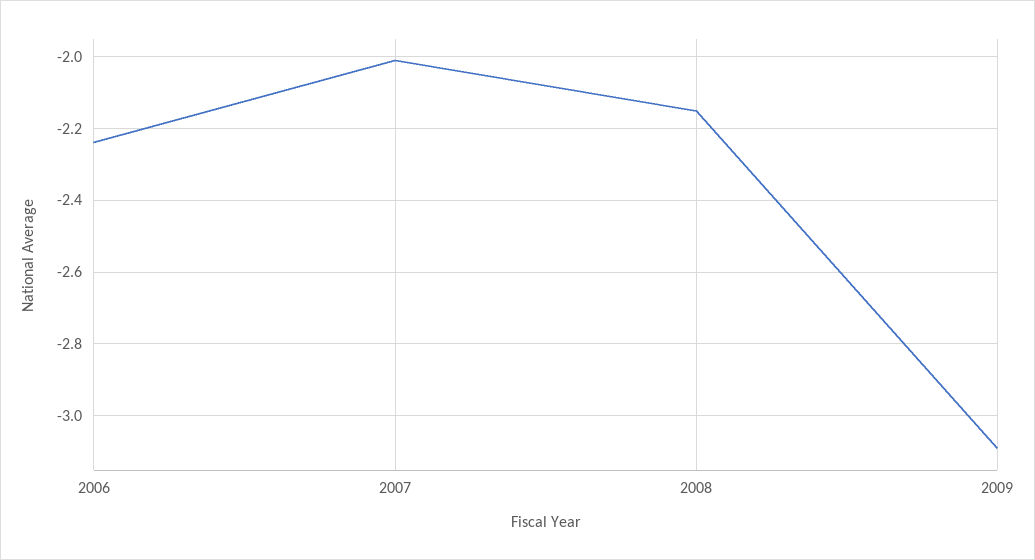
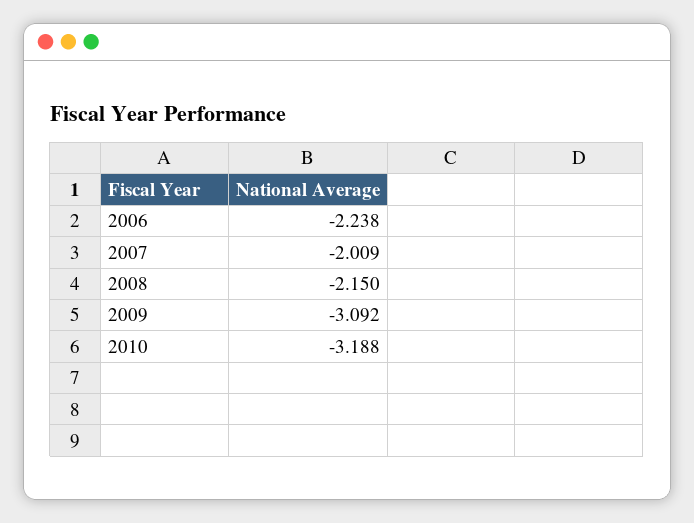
2010: none -> -3.188

